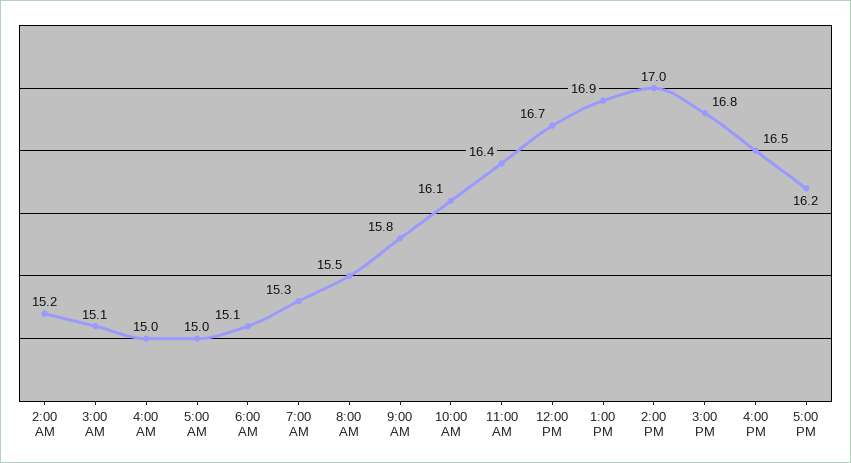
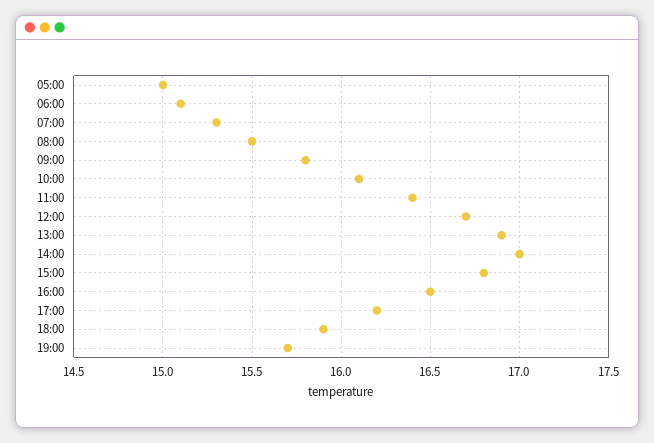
2:00 AM: 15.2 -> none
3:00 AM: 15.1 -> none
4:00 AM: 15 -> none
18:00: none -> 15.9
19:00: none -> 15.7

